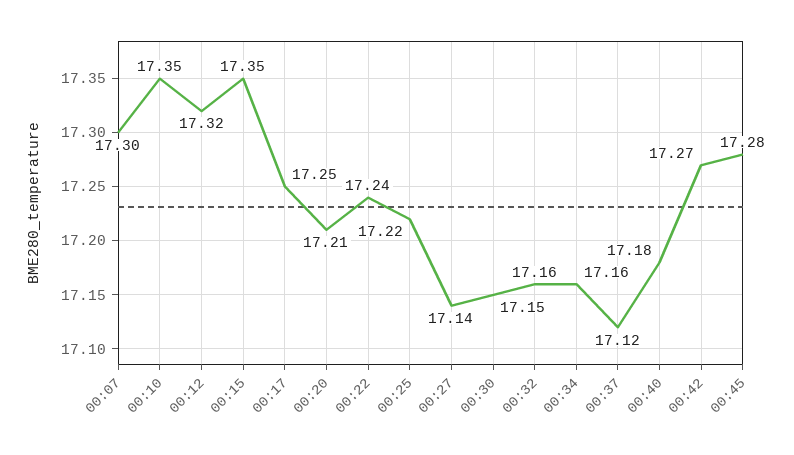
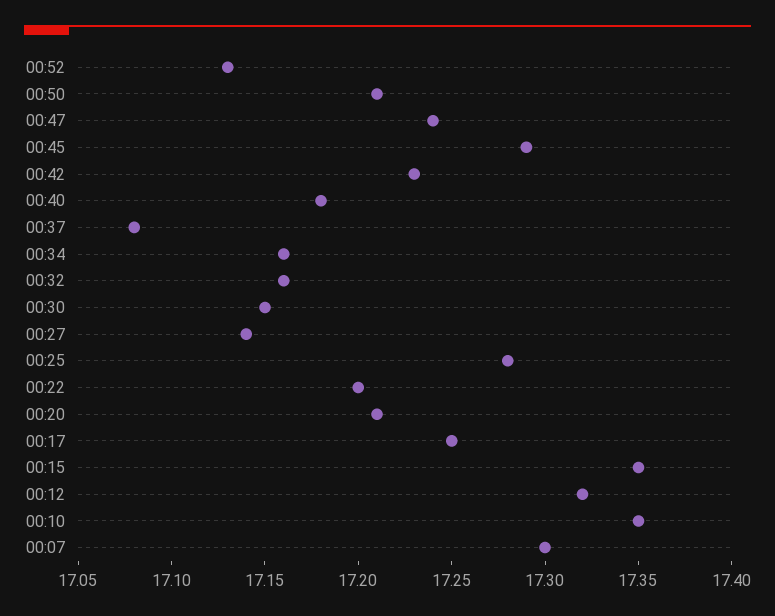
00:22: 17.24 -> 17.2
00:25: 17.22 -> 17.28
00:37: 17.12 -> 17.08
00:42: 17.27 -> 17.23
00:45: 17.28 -> 17.29
00:52: none -> 17.13
00:50: none -> 17.21
00:47: none -> 17.24

